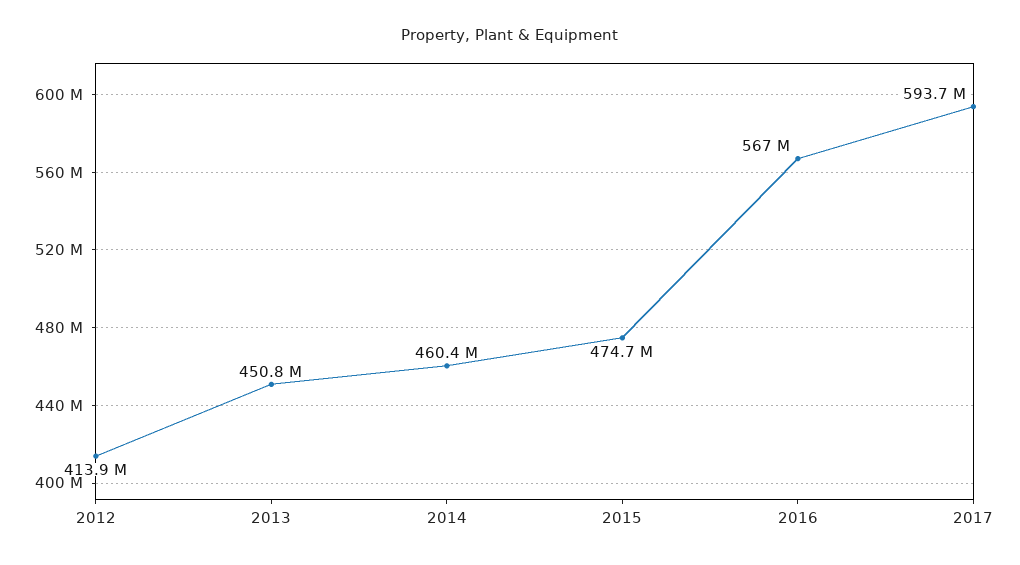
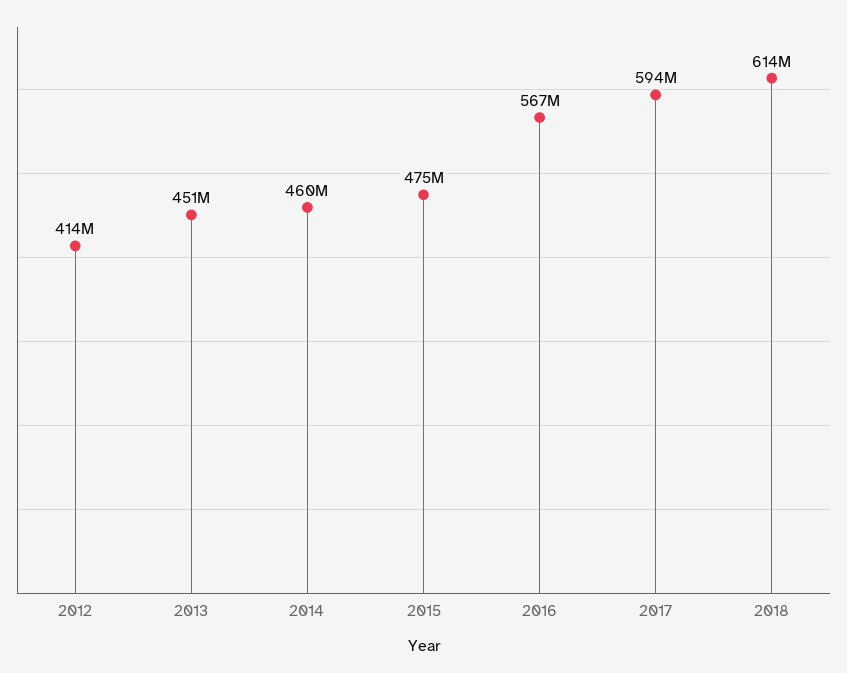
2018: none -> 614000000

